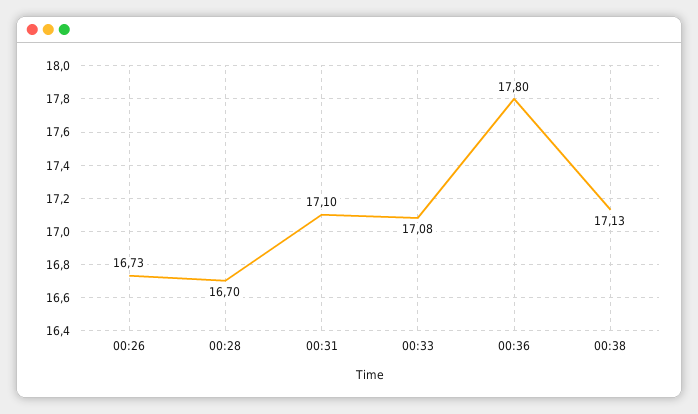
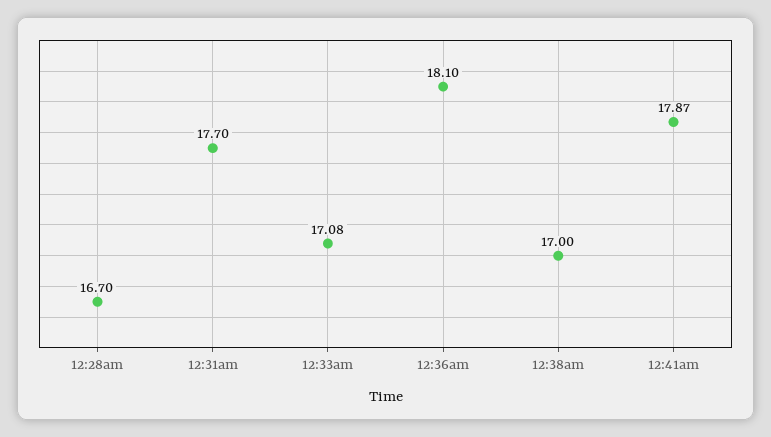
00:26: 16.73 -> none
00:31: 17.1 -> 17.7
00:36: 17.8 -> 18.1
00:38: 17.13 -> 17
12:41am: none -> 17.87

